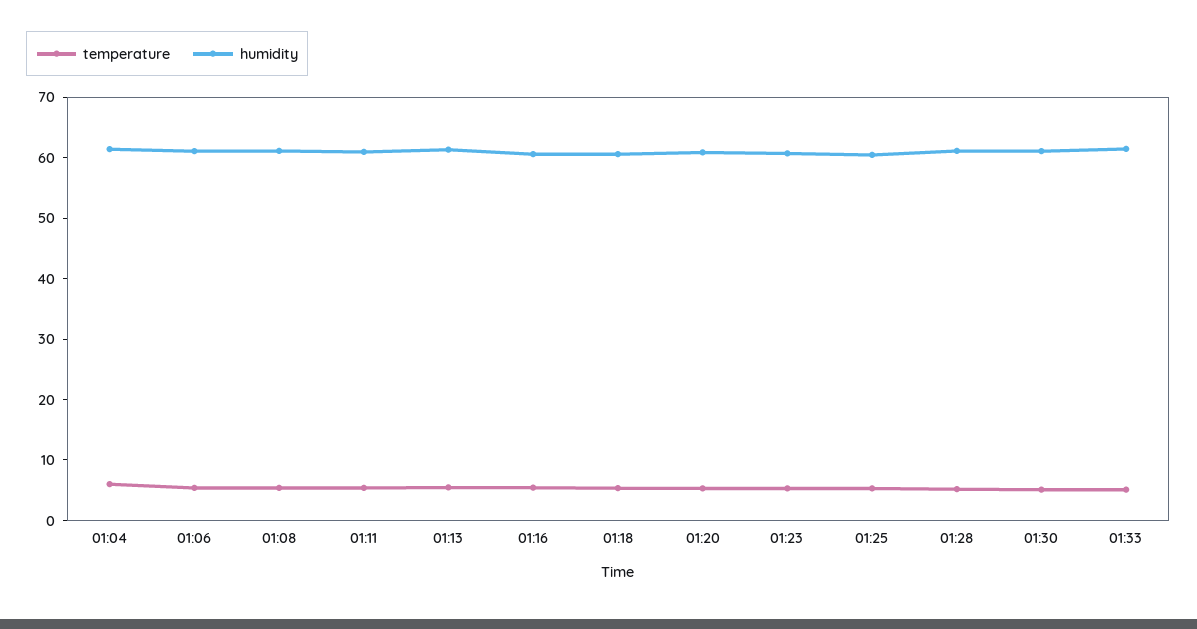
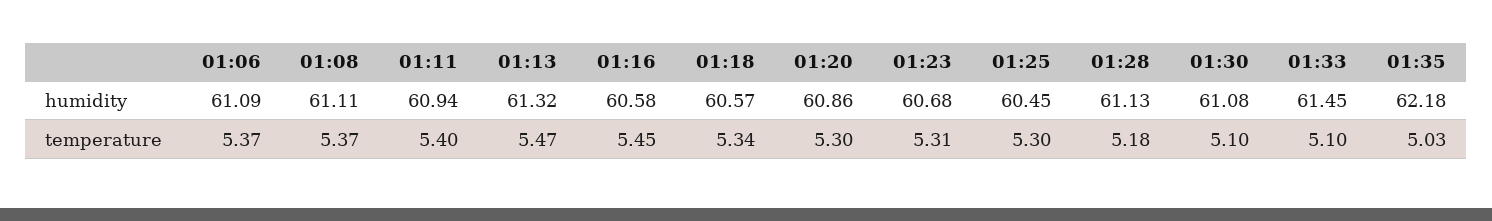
temperature, 01:04: 6 -> none
humidity, 01:04: 62 -> none
humidity, 01:35: none -> 62.18
temperature, 01:35: none -> 5.03

